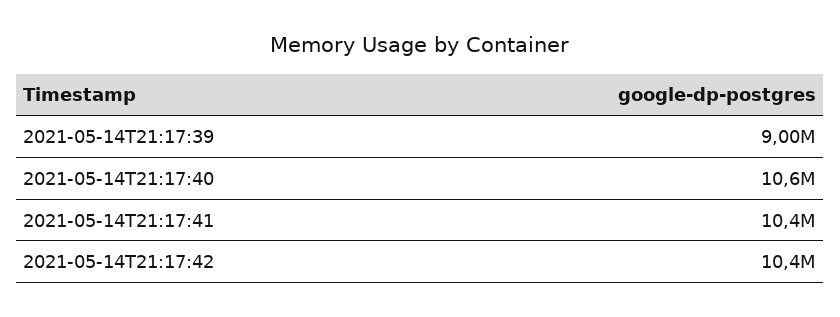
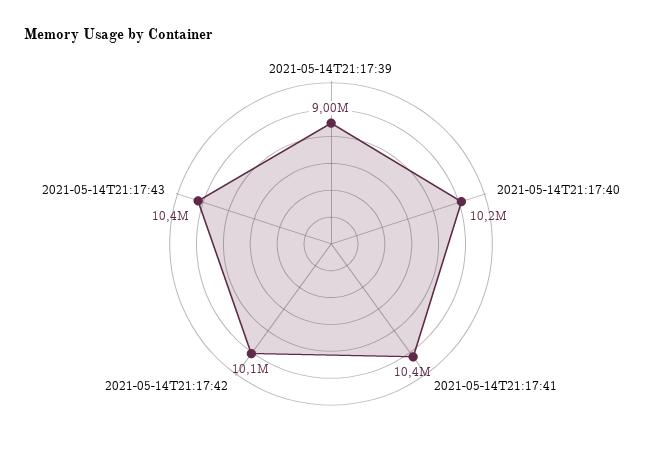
2021-05-14T21:17:40: 10600000 -> 10200000
2021-05-14T21:17:42: 10400000 -> 10100000
2021-05-14T21:17:43: none -> 10400000

